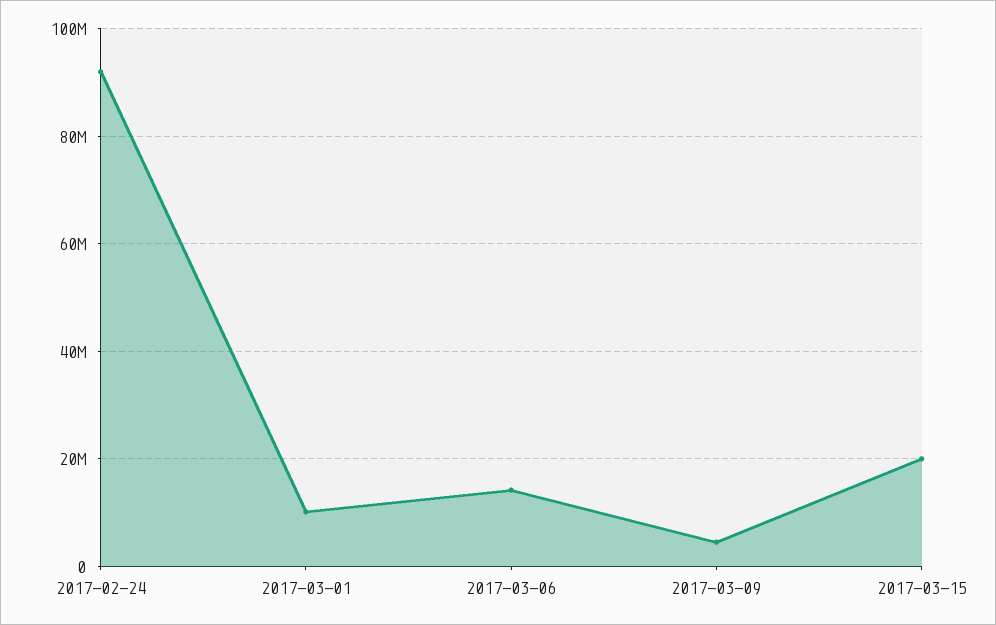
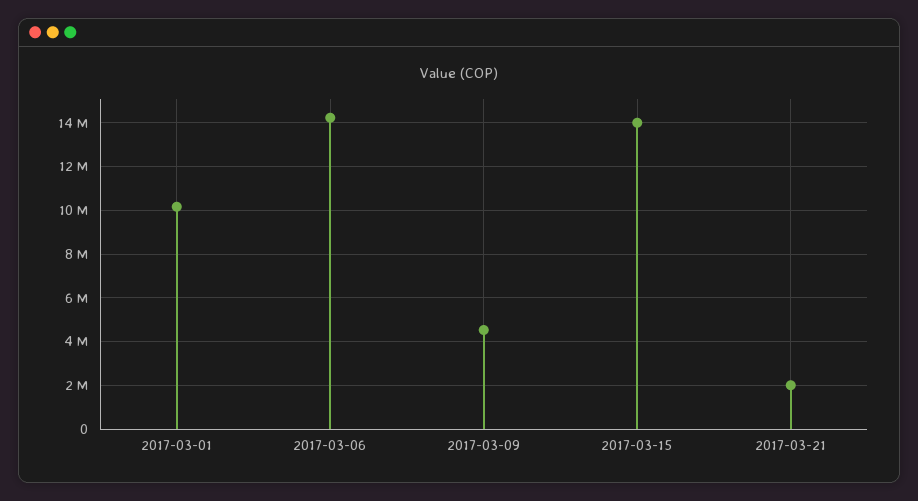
2017-02-24: 92000000 -> none
2017-03-15: 20000000 -> 14000000
2017-03-21: none -> 2000000

